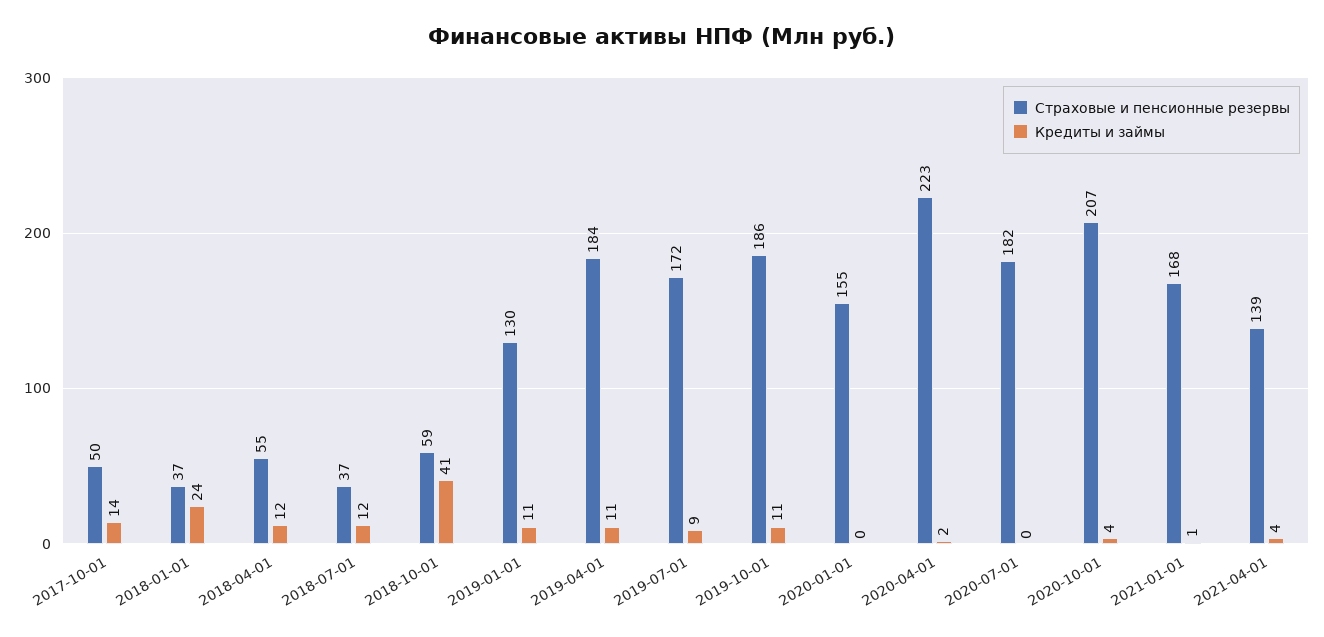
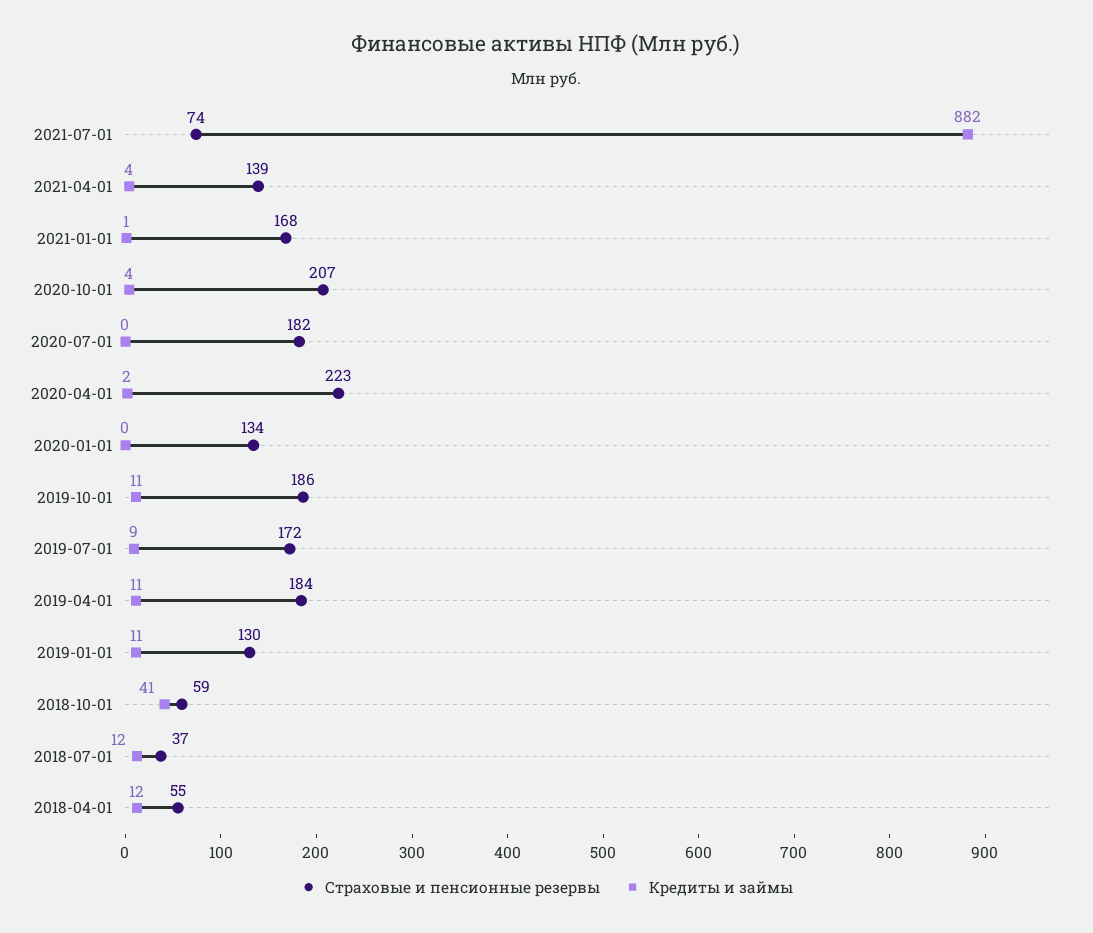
Страховые и пенсионные резервы, 2017-10-01: 50 -> none
Кредиты и займы, 2017-10-01: 14 -> none
Страховые и пенсионные резервы, 2018-01-01: 37 -> none
Кредиты и займы, 2018-01-01: 24 -> none
Страховые и пенсионные резервы, 2020-01-01: 155 -> 134
Страховые и пенсионные резервы, 2021-07-01: none -> 74
Кредиты и займы, 2021-07-01: none -> 882

